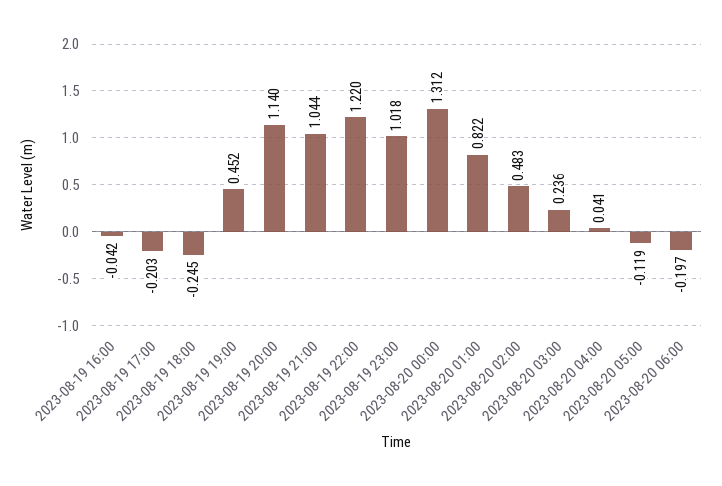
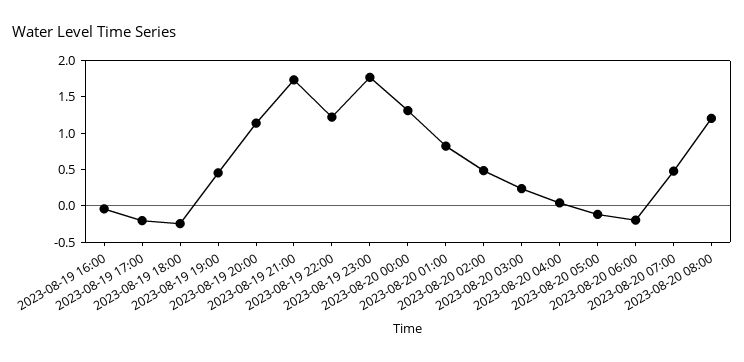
2023-08-19 21:00: 1.044 -> 1.75
2023-08-19 23:00: 1.018 -> 1.75
2023-08-20 07:00: none -> 0.5
2023-08-20 08:00: none -> 1.25

